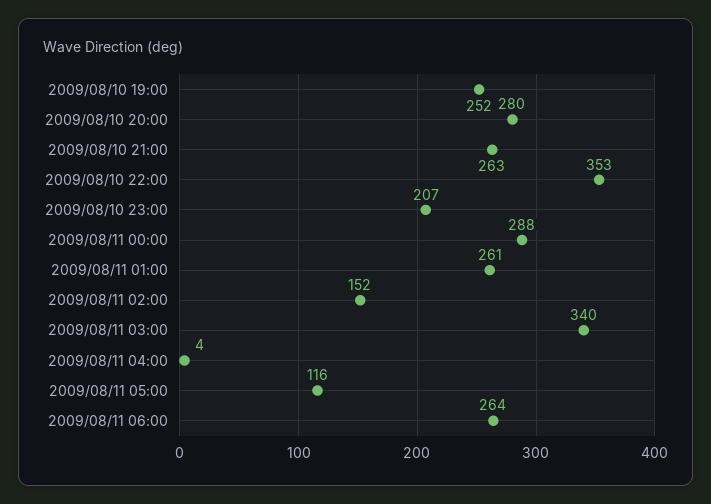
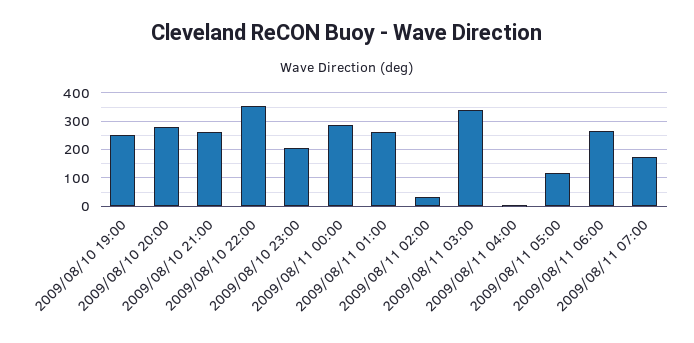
2009/08/11 02:00: 152 -> 25
2009/08/11 07:00: none -> 175

